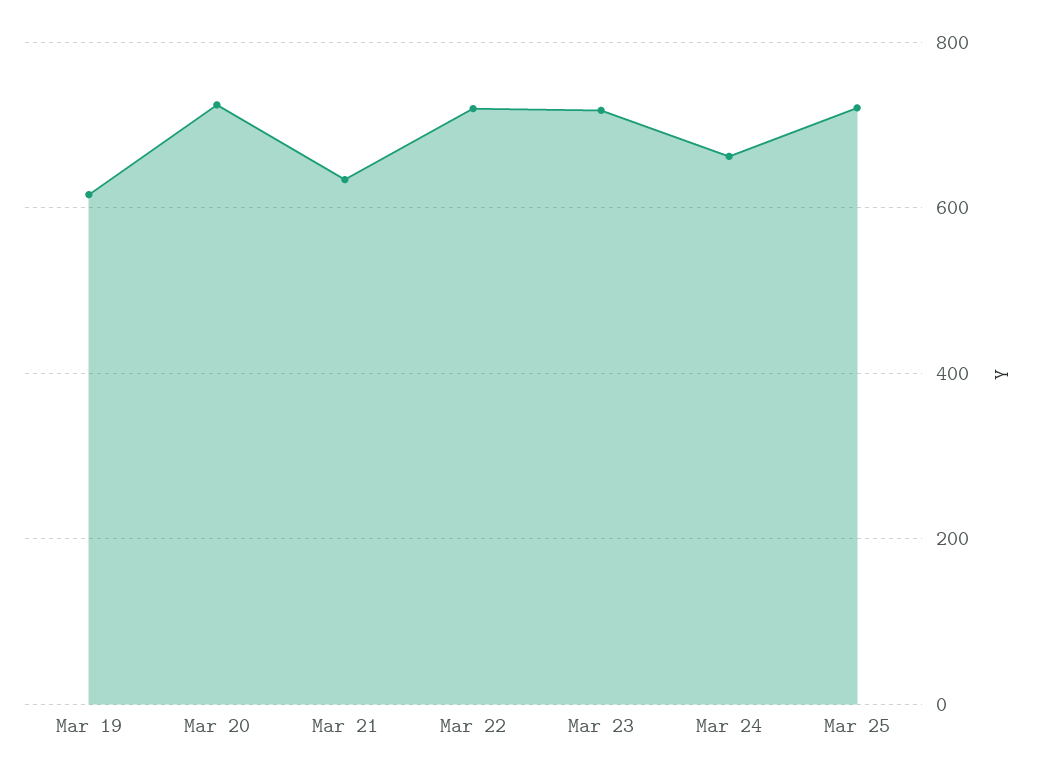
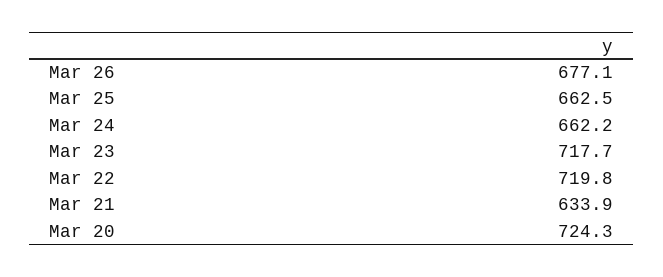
Mar 19: 620 -> none
Mar 25: 720 -> 662.5
Mar 26: none -> 677.1

